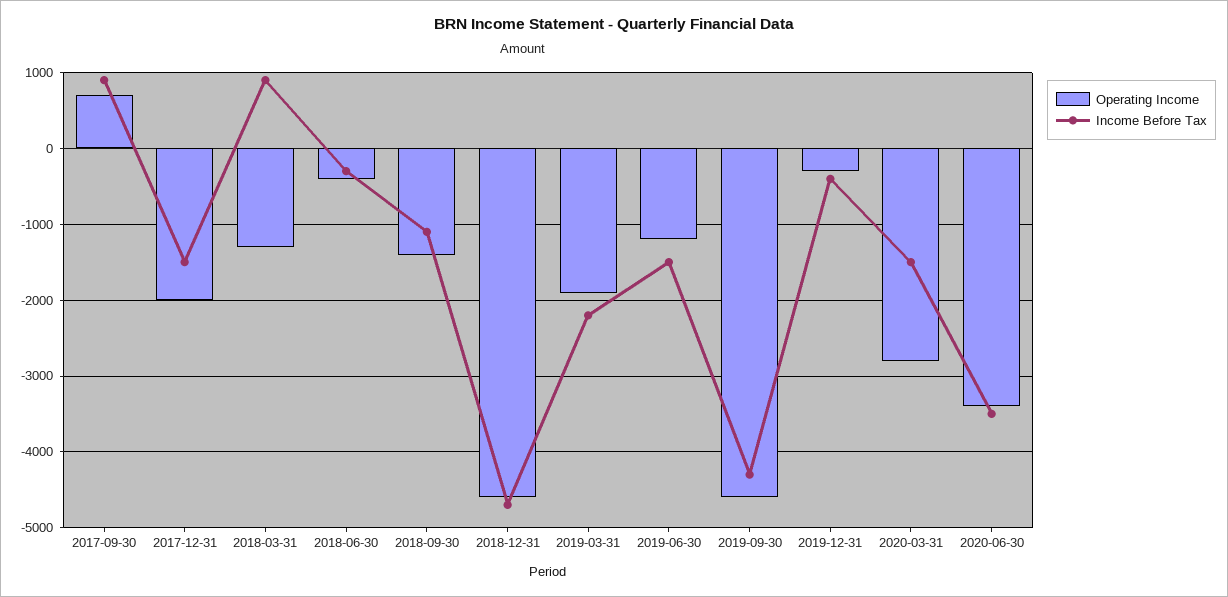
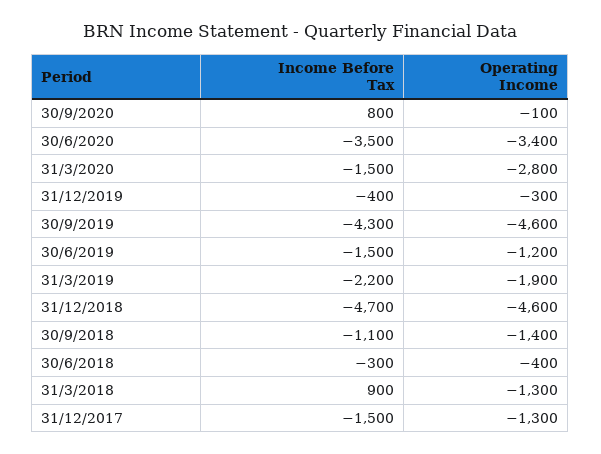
Operating Income, 2017-09-30: 700 -> none
Income Before Tax, 2017-09-30: 900 -> none
Operating Income, 2017-12-31: -2000 -> -1300
Income Before Tax, 30/9/2020: none -> 800
Operating Income, 30/9/2020: none -> -100

